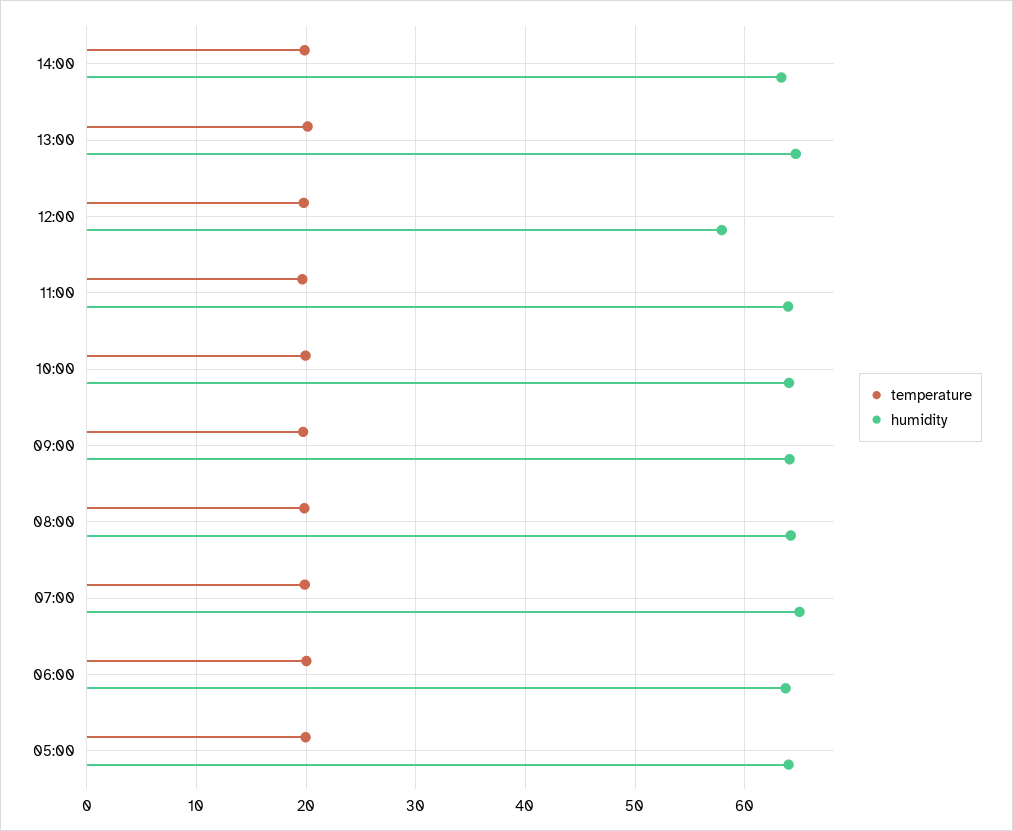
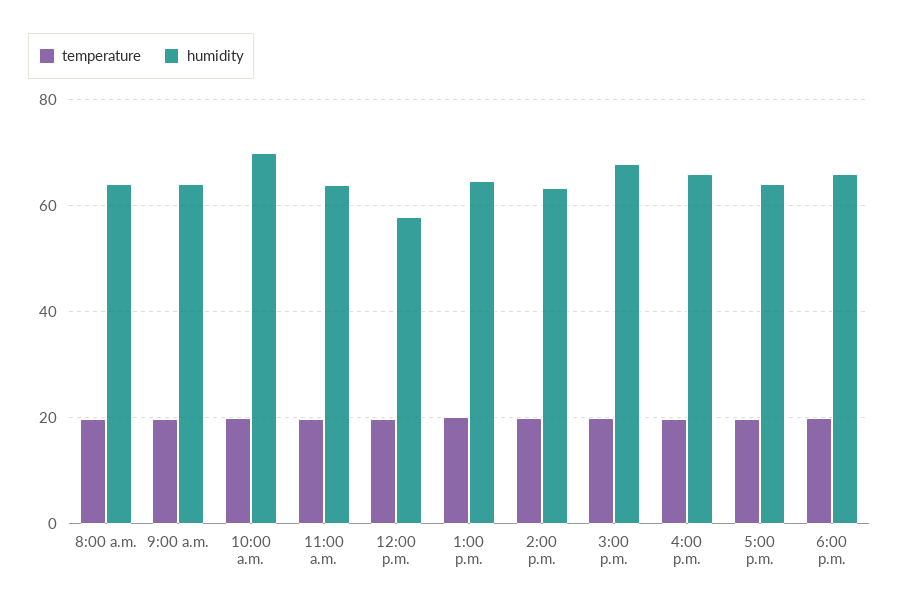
humidity, 10:00: 64 -> 70
temperature, 07:00: 20 -> none
humidity, 07:00: 65 -> none
temperature, 06:00: 20 -> none
humidity, 06:00: 64 -> none
temperature, 05:00: 20 -> none
humidity, 05:00: 64 -> none
temperature, 3:00 p.m.: none -> 20
humidity, 3:00 p.m.: none -> 68
temperature, 4:00 p.m.: none -> 20
humidity, 4:00 p.m.: none -> 66
temperature, 5:00 p.m.: none -> 20
humidity, 5:00 p.m.: none -> 64
temperature, 6:00 p.m.: none -> 20
humidity, 6:00 p.m.: none -> 66

